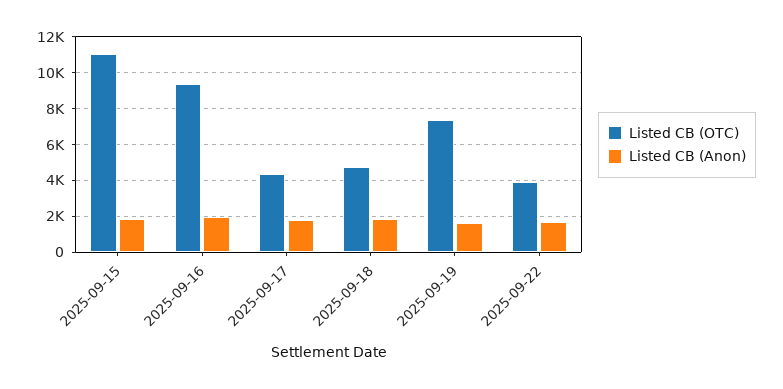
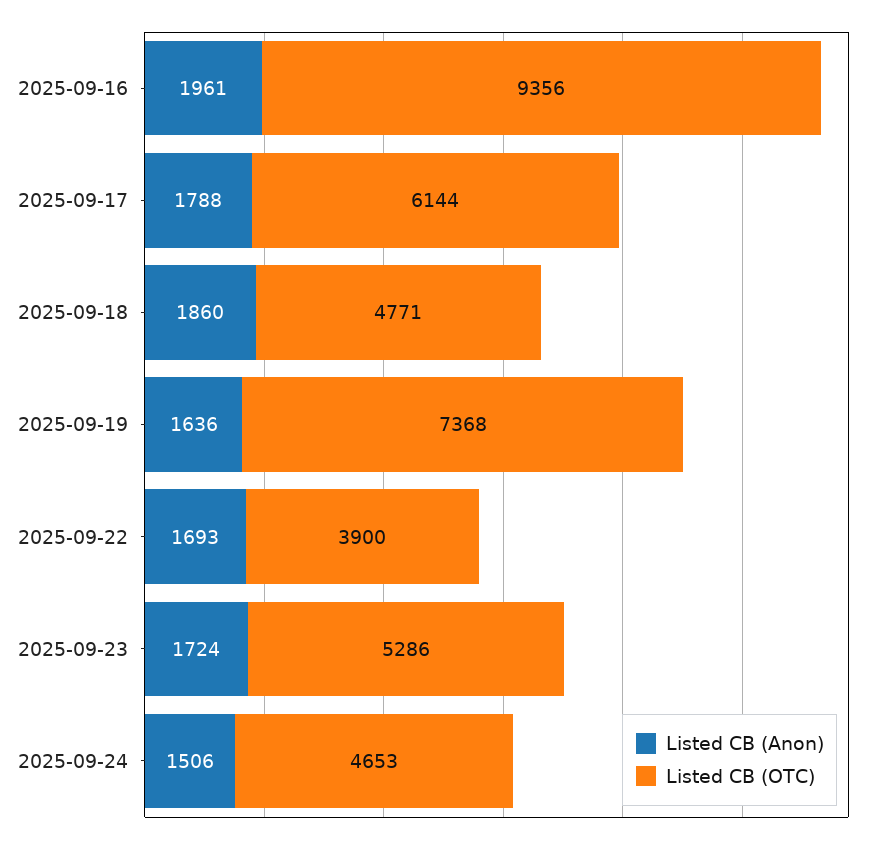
Listed CB (OTC), 2025-09-15: 11000 -> none
Listed CB (Anon), 2025-09-15: 2000 -> none
Listed CB (OTC), 2025-09-17: 4500 -> 6144
Listed CB (Anon), 2025-09-23: none -> 1724
Listed CB (OTC), 2025-09-23: none -> 5286
Listed CB (Anon), 2025-09-24: none -> 1506
Listed CB (OTC), 2025-09-24: none -> 4653

